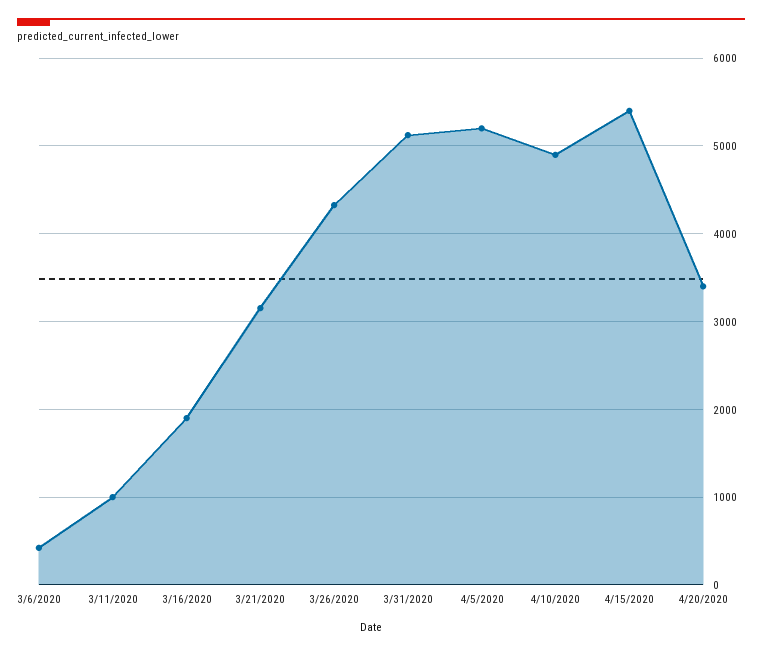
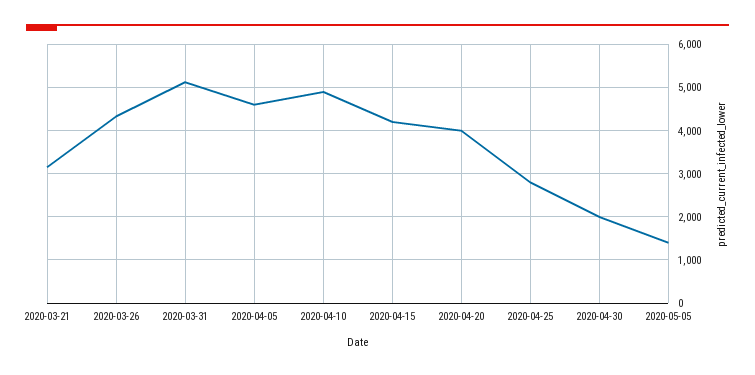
3/6/2020: 400 -> none
3/11/2020: 1000 -> none
3/16/2020: 1900 -> none
4/5/2020: 5200 -> 4600
4/15/2020: 5400 -> 4200
4/20/2020: 3400 -> 4000
2020-04-25: none -> 2800
2020-04-30: none -> 2000
2020-05-05: none -> 1400

